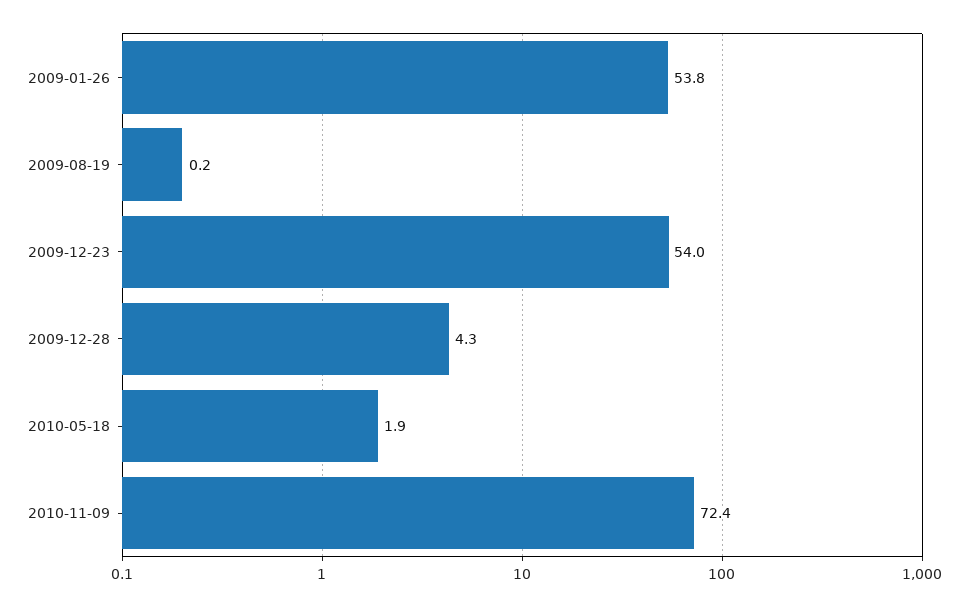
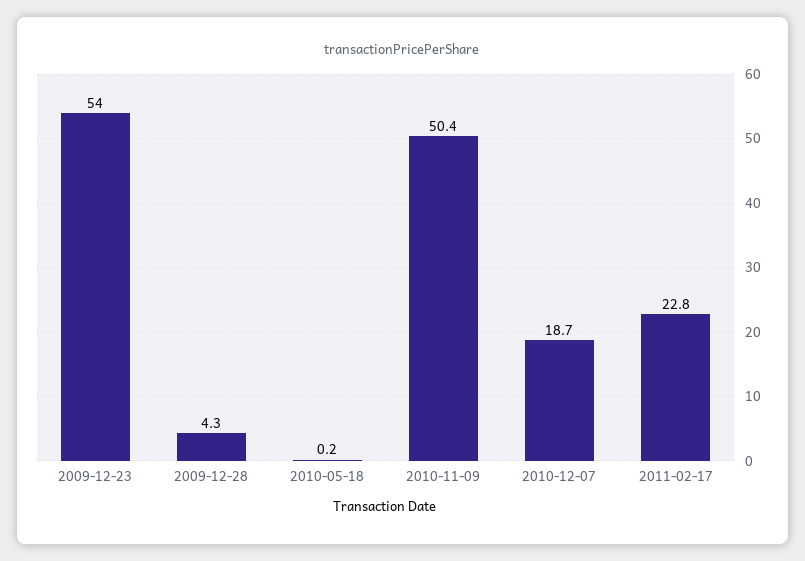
2009-01-26: 53.8 -> none
2009-08-19: 0.2 -> none
2010-05-18: 1.9 -> 0.2
2010-11-09: 72.4 -> 50.4
2010-12-07: none -> 18.7
2011-02-17: none -> 22.8

